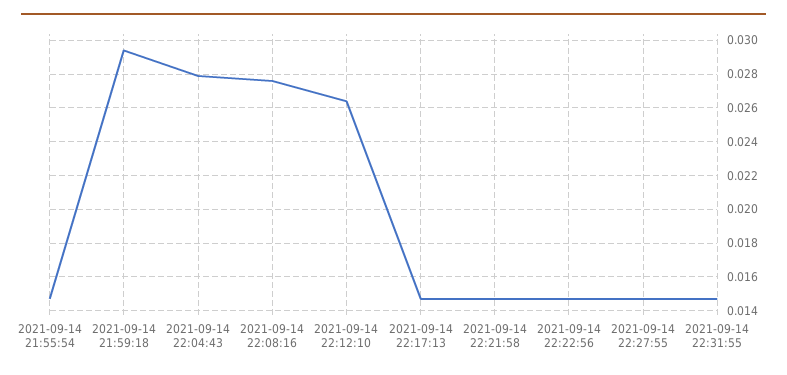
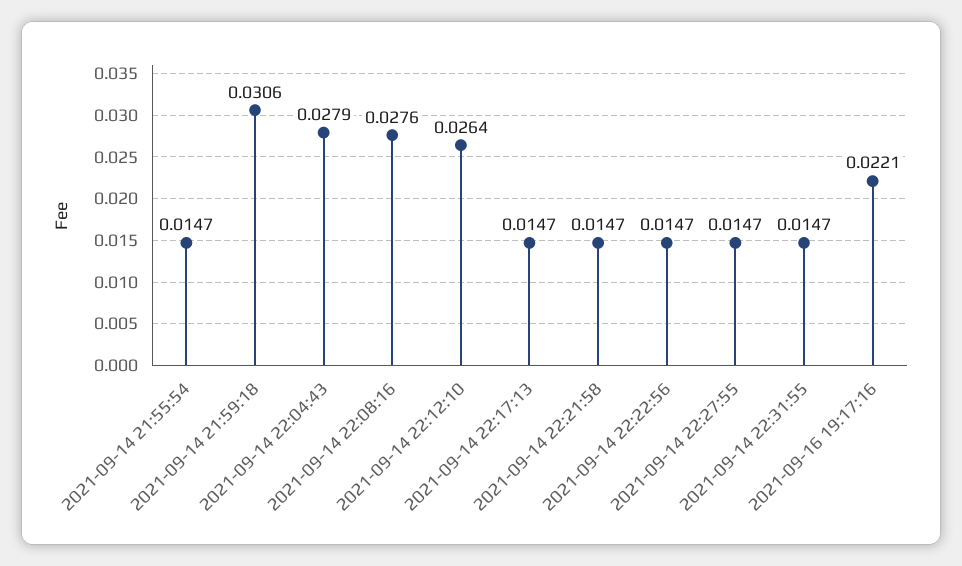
2021-09-14 21:59:18: 0.0295 -> 0.0306
2021-09-16 19:17:16: none -> 0.0221

